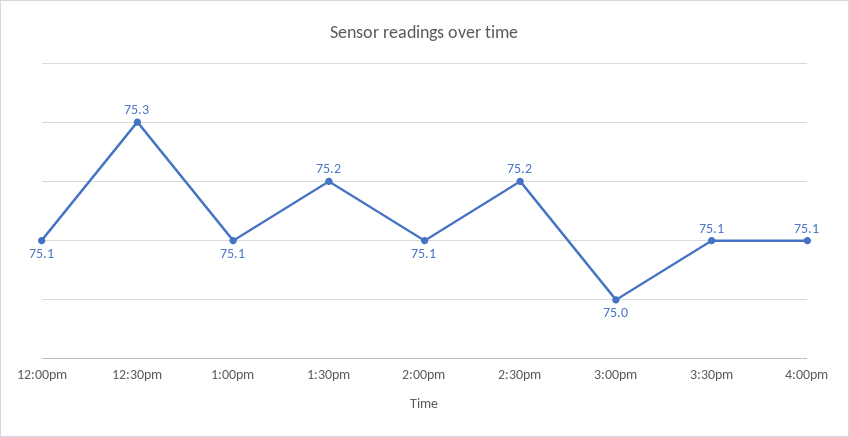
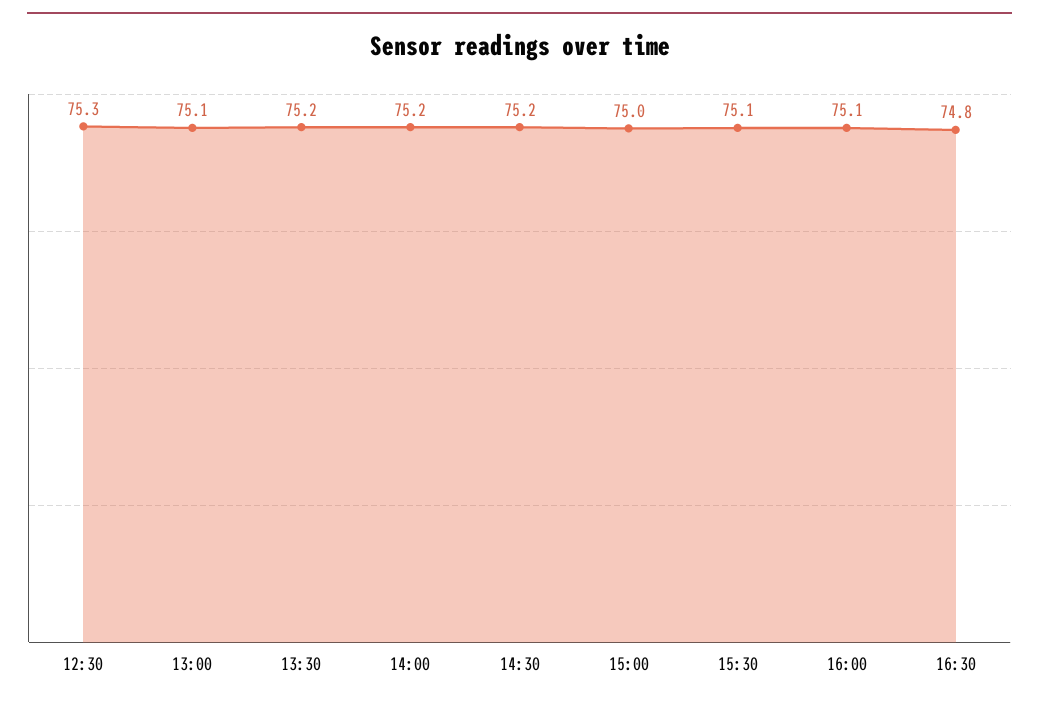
12:00pm: 75.1 -> none
2:00pm: 75.1 -> 75.2
16:30: none -> 74.8

